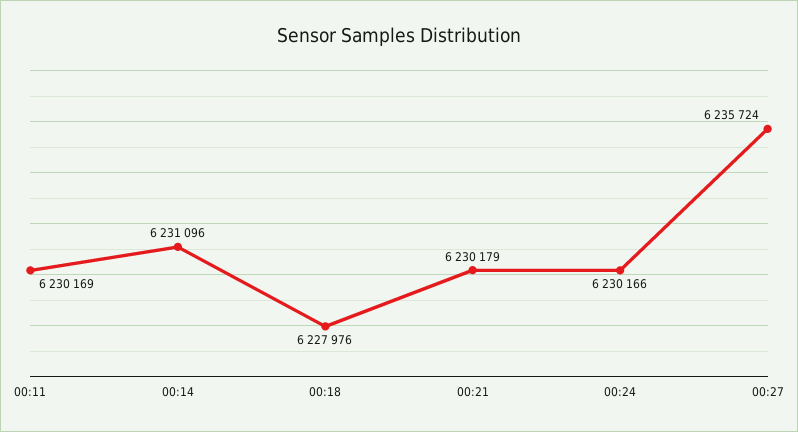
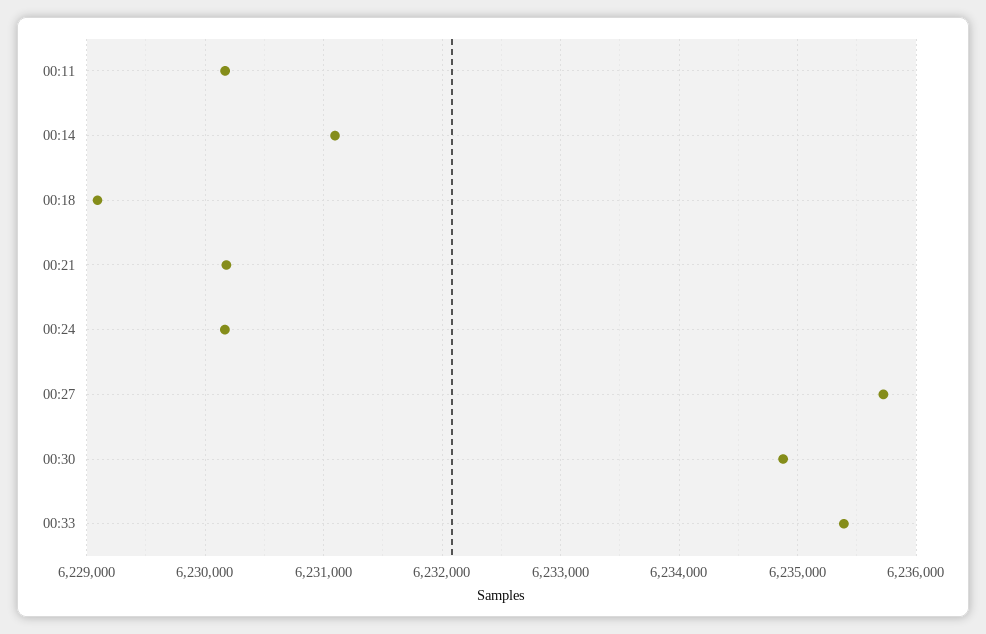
00:18: 6227976 -> 6229100
00:30: none -> 6234900
00:33: none -> 6235400

